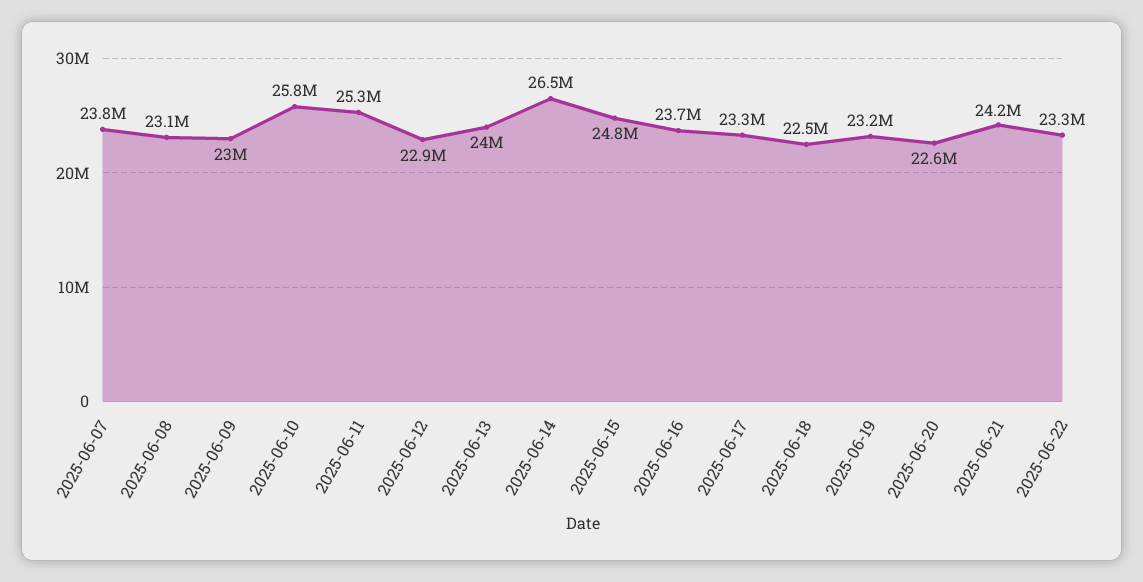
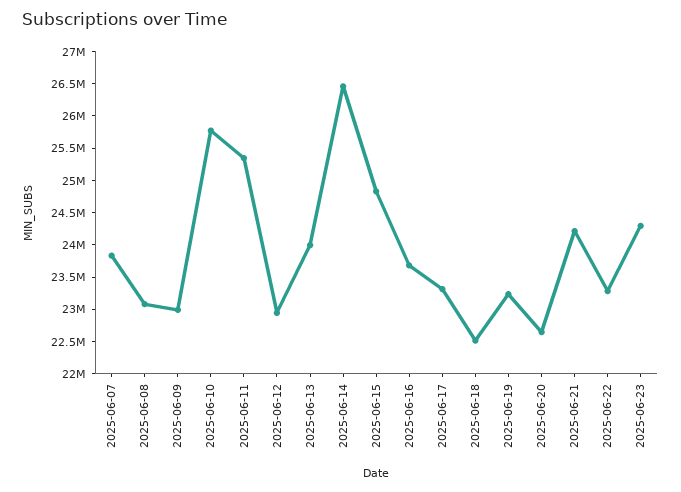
2025-06-23: none -> 24250000

